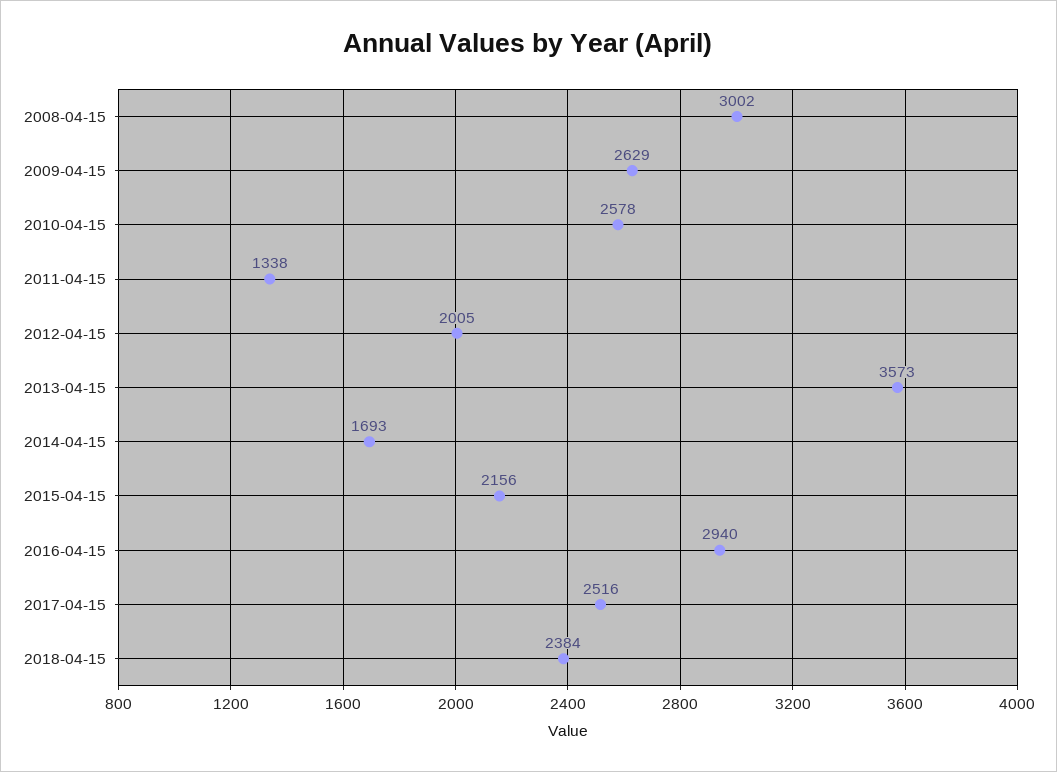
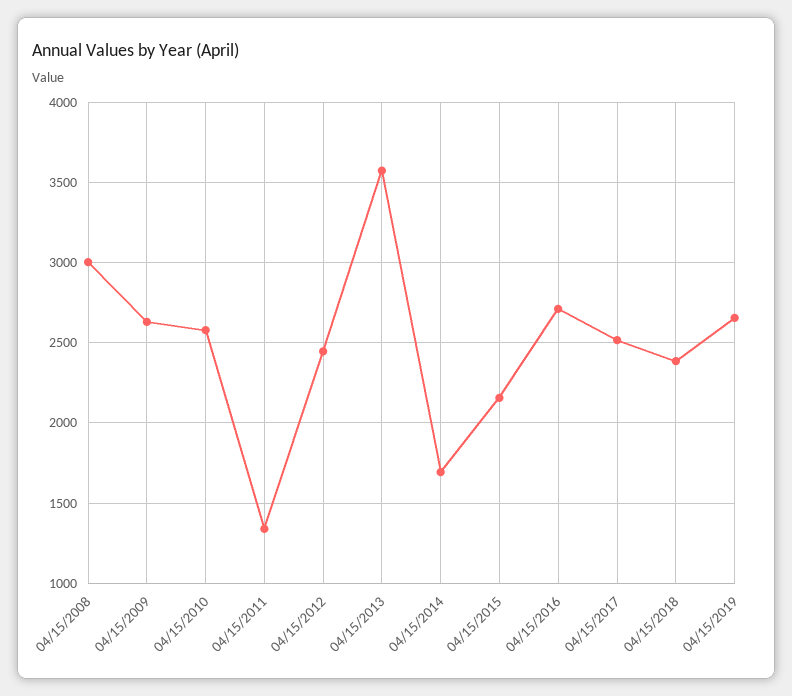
2012-04-15: 2005 -> 2450
2016-04-15: 2940 -> 2700
04/15/2019: none -> 2650

